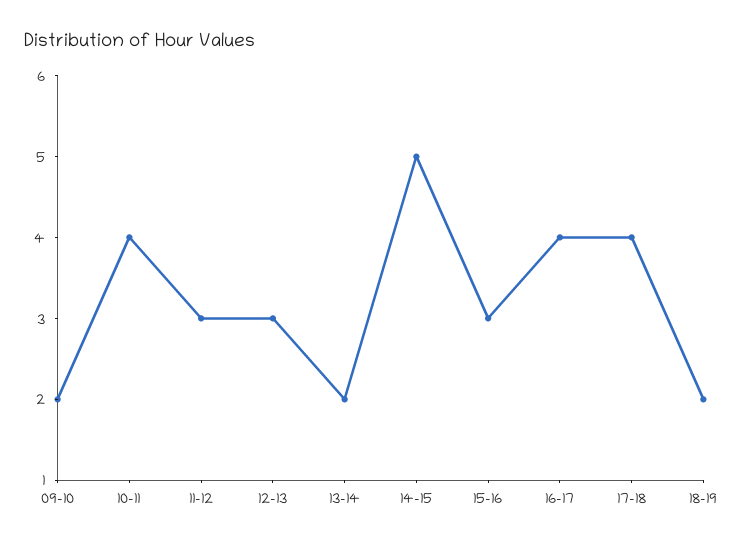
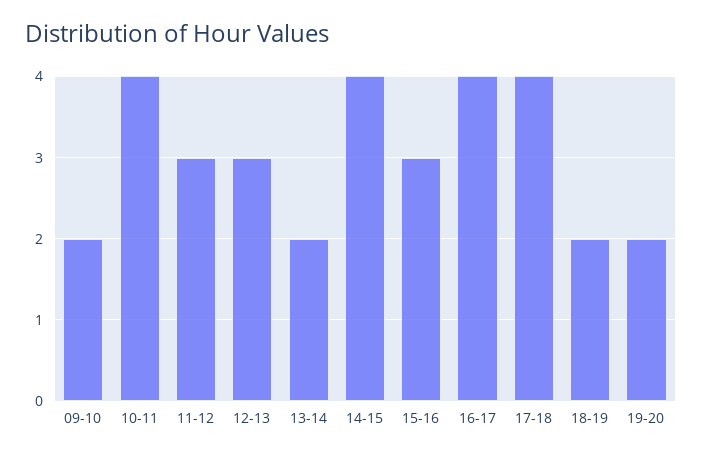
14-15: 5 -> 4
19-20: none -> 2

